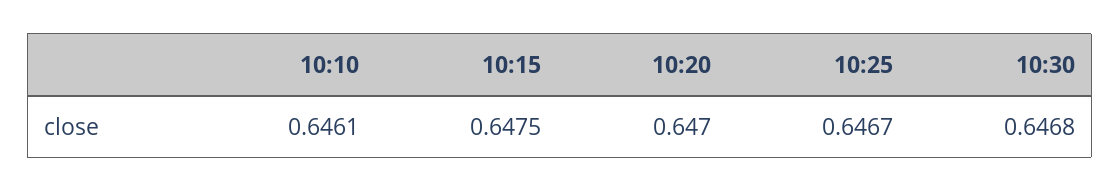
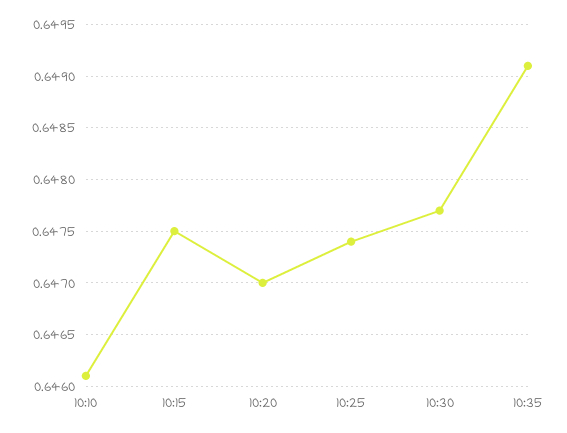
10:25: 0.6467 -> 0.6474
10:30: 0.6468 -> 0.6477
10:35: none -> 0.6491

